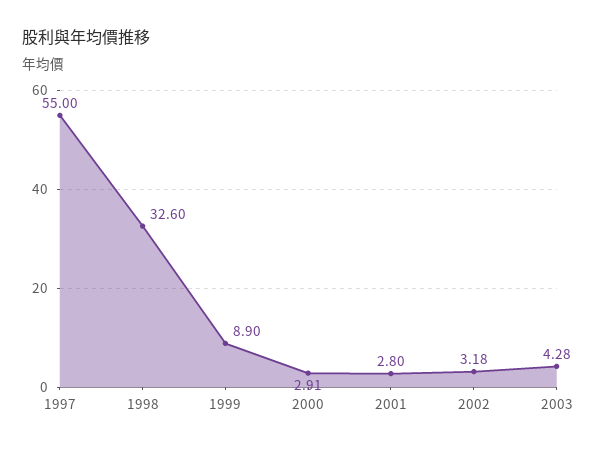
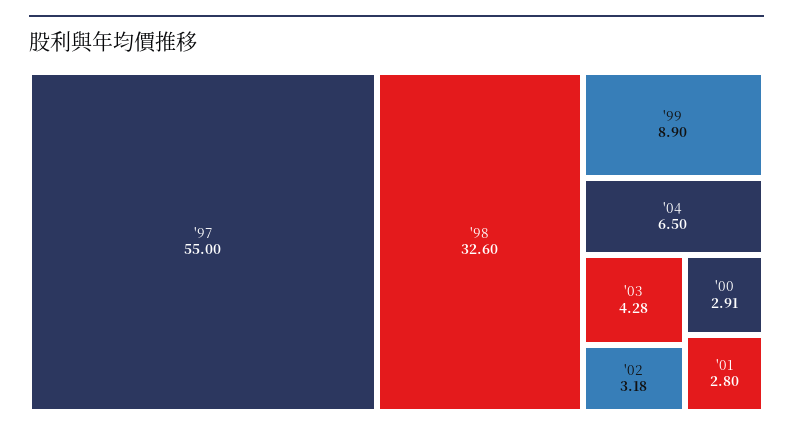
'04: none -> 6.5

